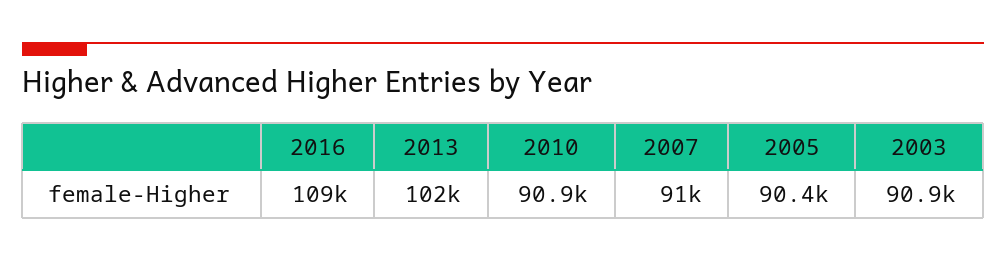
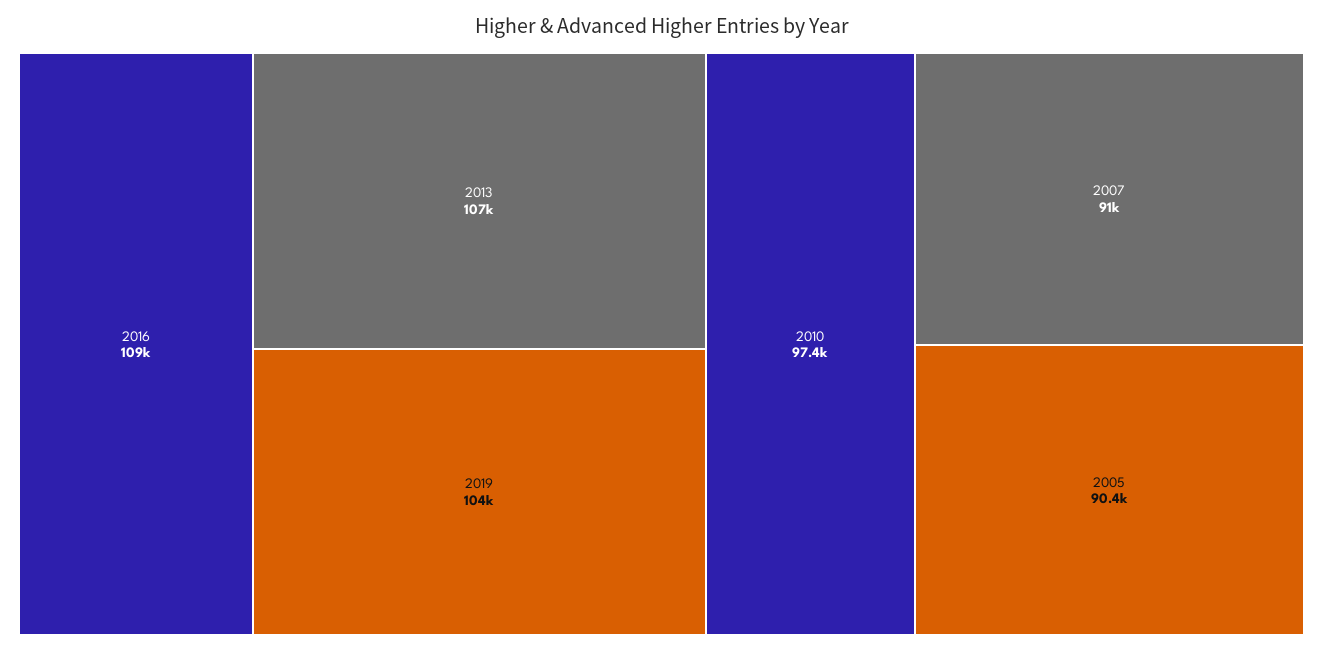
2013: 102000 -> 107000
2010: 90900 -> 97400
2003: 90900 -> none
2019: none -> 104000

